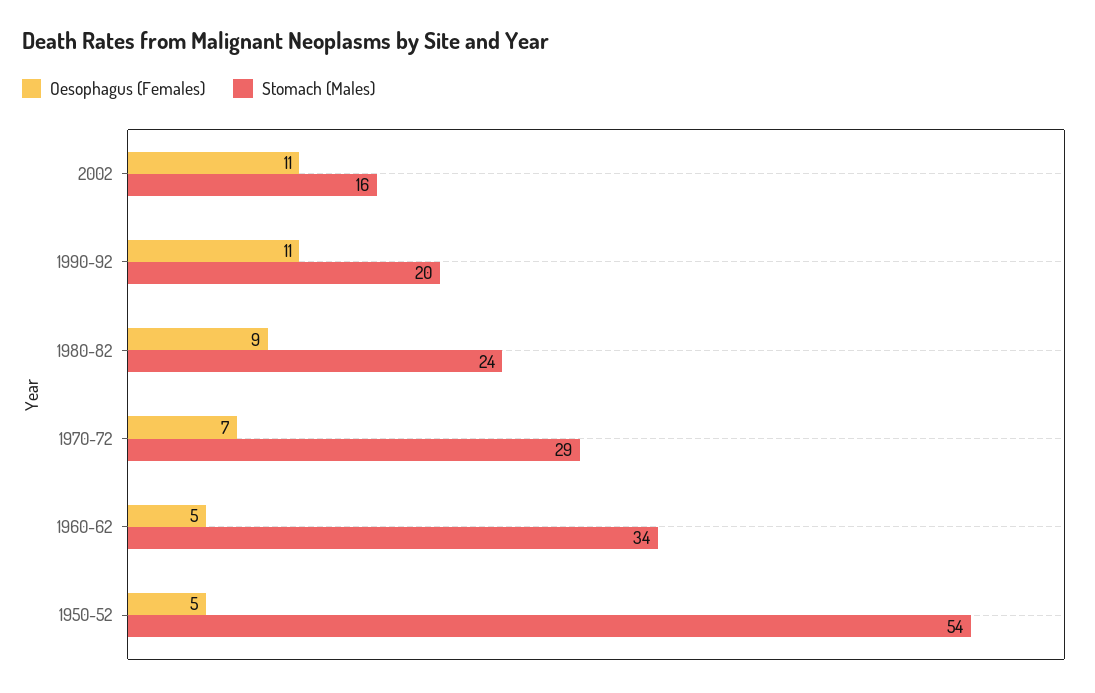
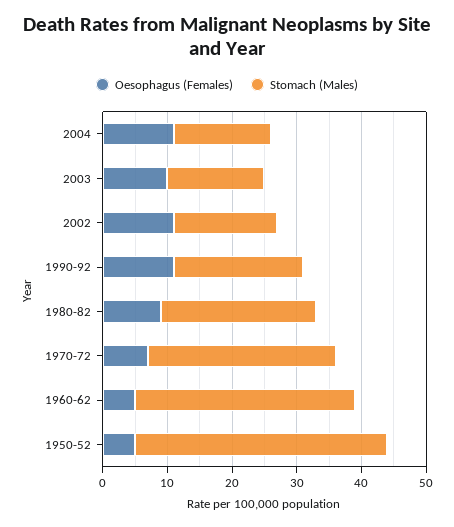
Stomach (Males), 1950-52: 54 -> 40
Oesophagus (Females), 2004: none -> 10
Stomach (Males), 2004: none -> 15
Oesophagus (Females), 2003: none -> 10
Stomach (Males), 2003: none -> 15

